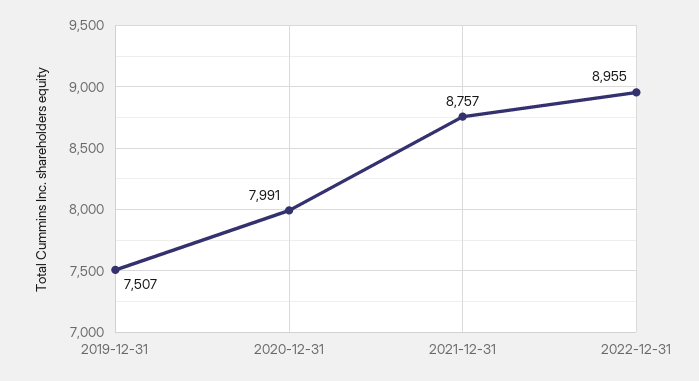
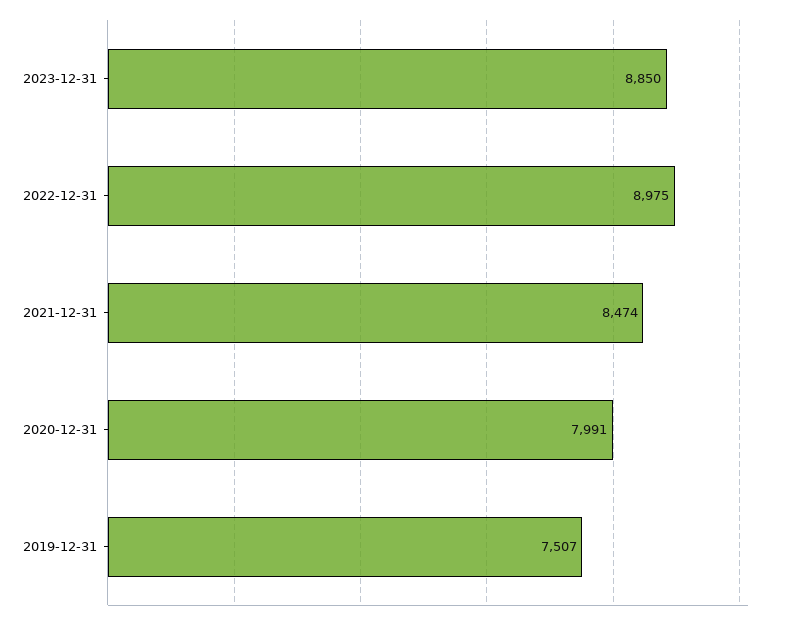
2021-12-31: 8757 -> 8474
2022-12-31: 8955 -> 8975
2023-12-31: none -> 8850

